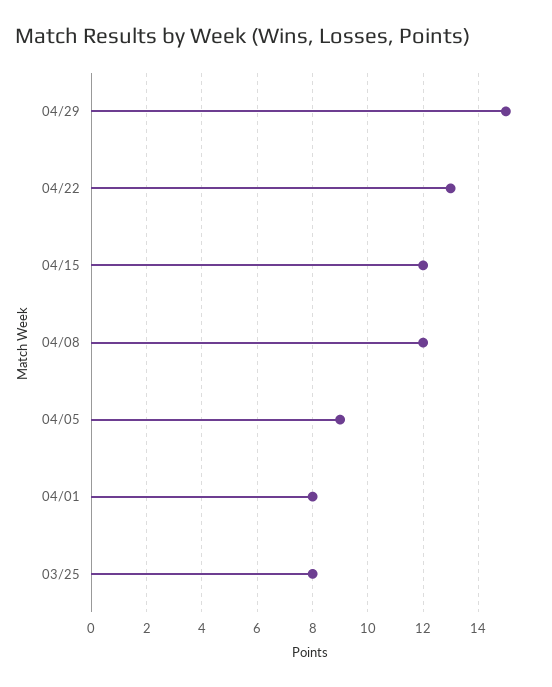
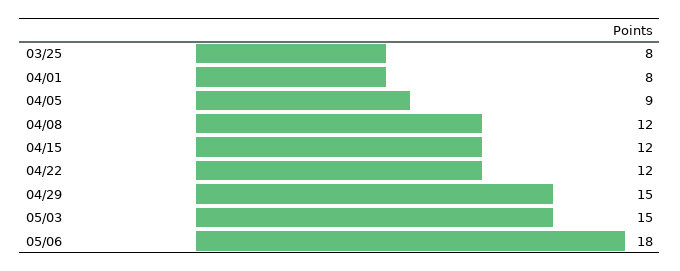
04/22: 13 -> 12
05/03: none -> 15
05/06: none -> 18

